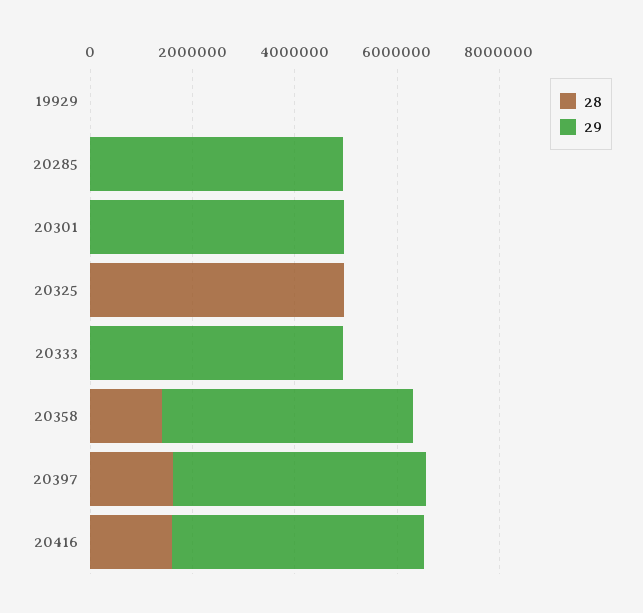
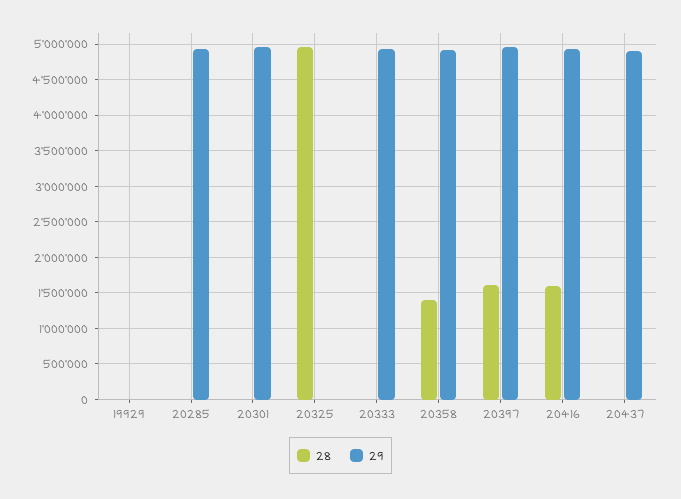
28, 20437: none -> 0
29, 20437: none -> 4900000

